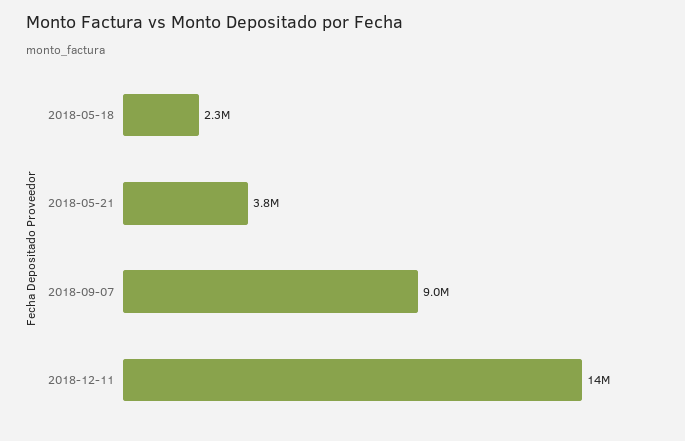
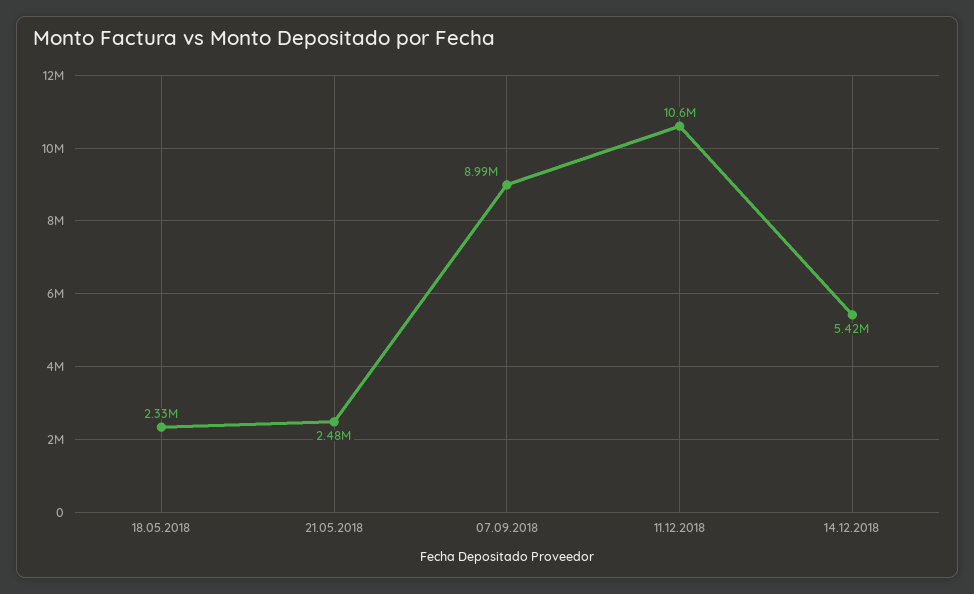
2018-05-21: 3800000 -> 2480000
2018-12-11: 14000000 -> 10600000
14.12.2018: none -> 5420000

